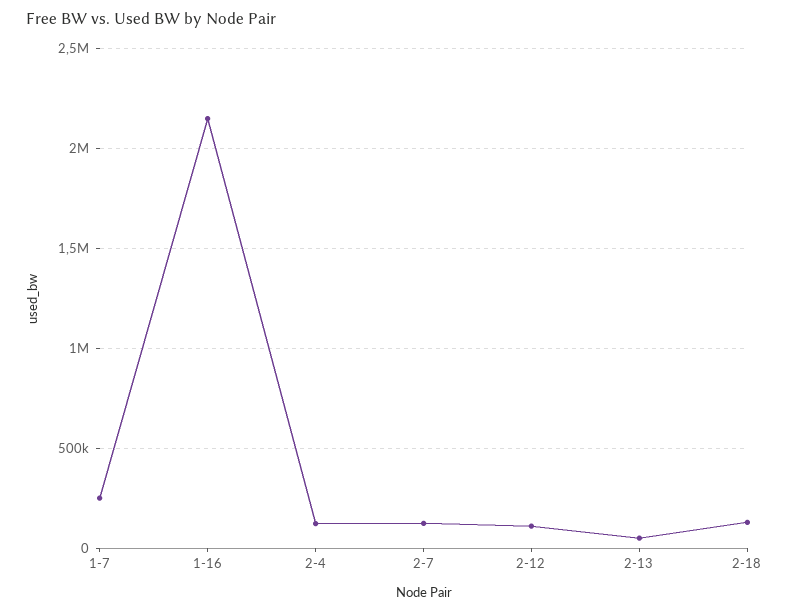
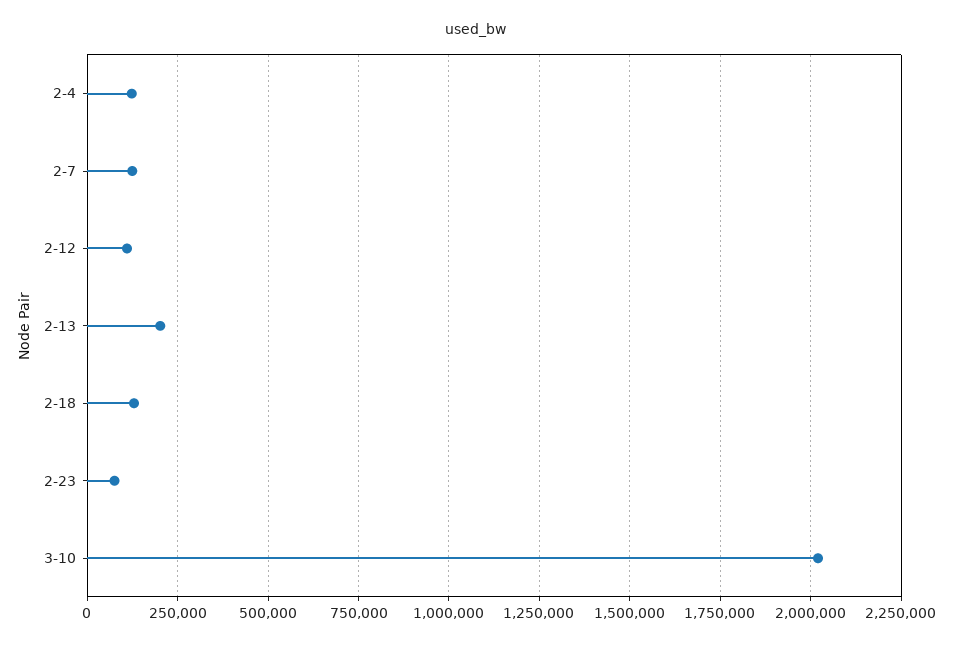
1-7: 250000 -> none
1-16: 2150000 -> none
2-13: 50000 -> 200000
2-23: none -> 75000
3-10: none -> 2025000

